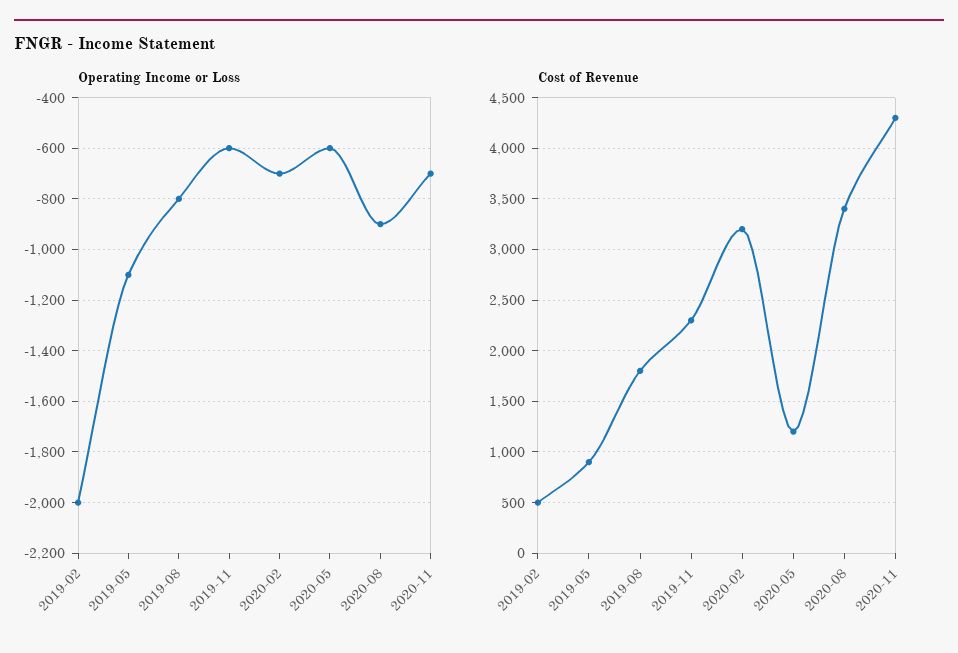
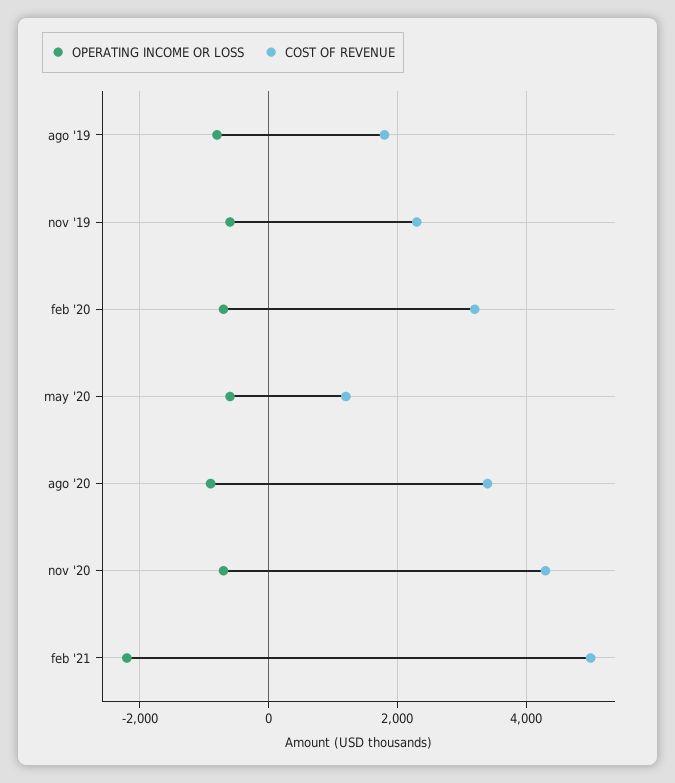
Operating Income or Loss, 2019-02: -2000 -> none
Operating Income or Loss, 2019-05: -1100 -> none
Cost of Revenue, 2019-02: 500 -> none
Cost of Revenue, 2019-05: 900 -> none
Operating Income or Loss, feb '21: none -> -2200
Cost of Revenue, feb '21: none -> 5000

